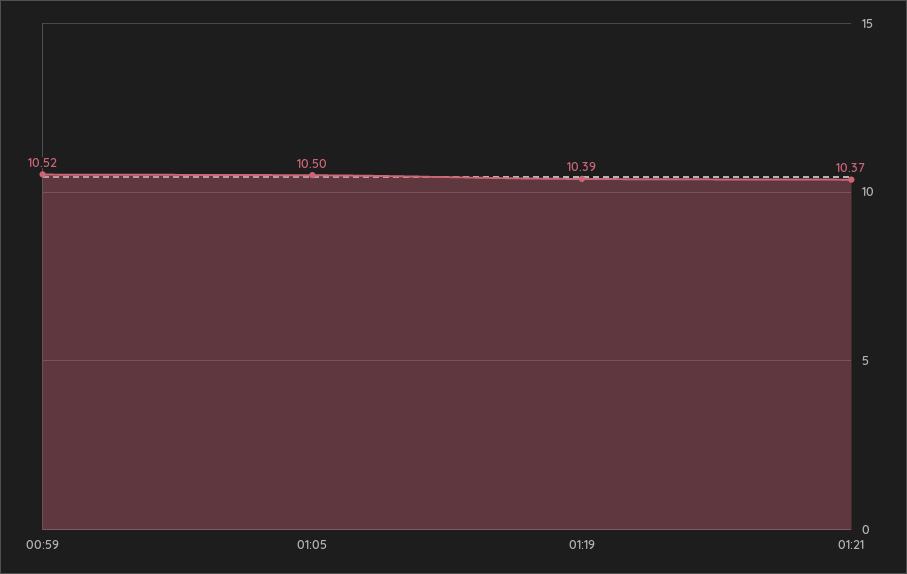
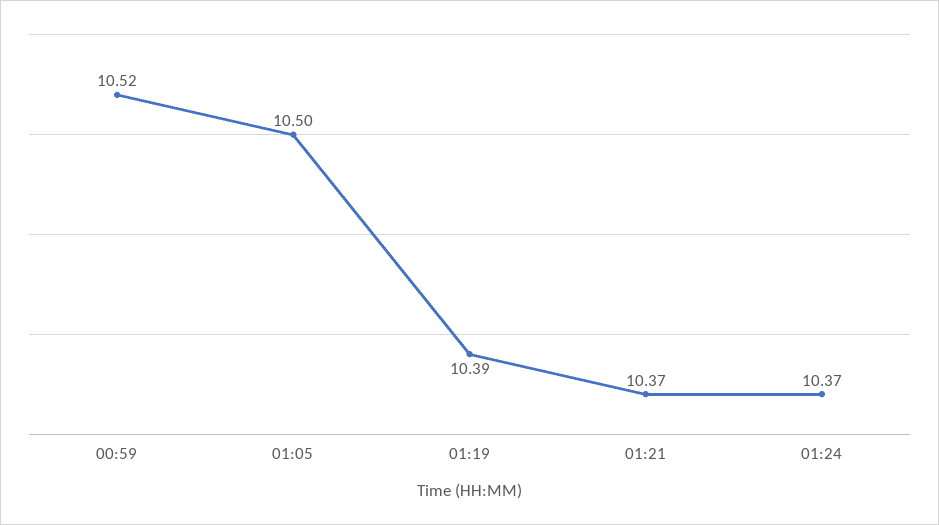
01:24: none -> 10.37

